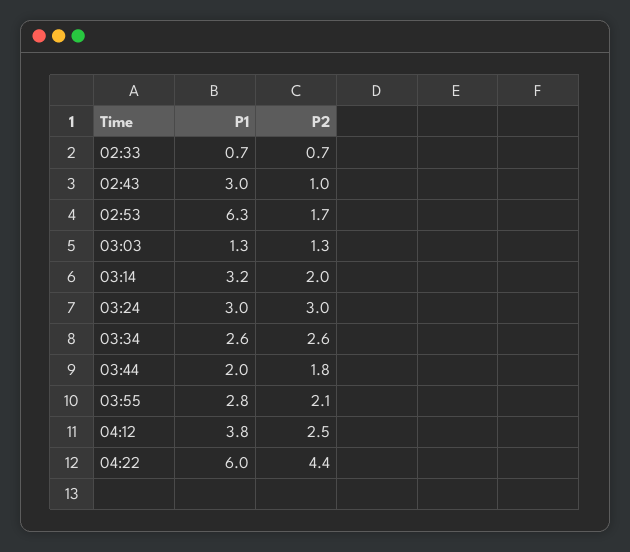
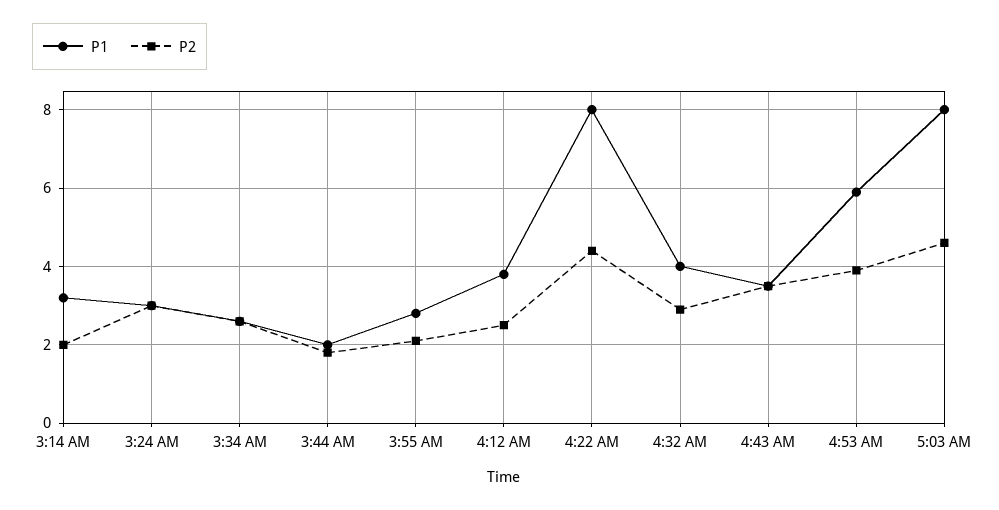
P1, 02:33: 0.7 -> none
P2, 02:33: 0.7 -> none
P1, 02:43: 3 -> none
P2, 02:43: 1 -> none
P1, 02:53: 6.3 -> none
P2, 02:53: 1.7 -> none
P1, 03:03: 1.3 -> none
P2, 03:03: 1.3 -> none
P1, 04:22: 6 -> 8
P1, 4:32 AM: none -> 4
P2, 4:32 AM: none -> 3
P1, 4:43 AM: none -> 3.5
P2, 4:43 AM: none -> 3.5
P1, 4:53 AM: none -> 6
P2, 4:53 AM: none -> 4
P1, 5:03 AM: none -> 8
P2, 5:03 AM: none -> 4.5

